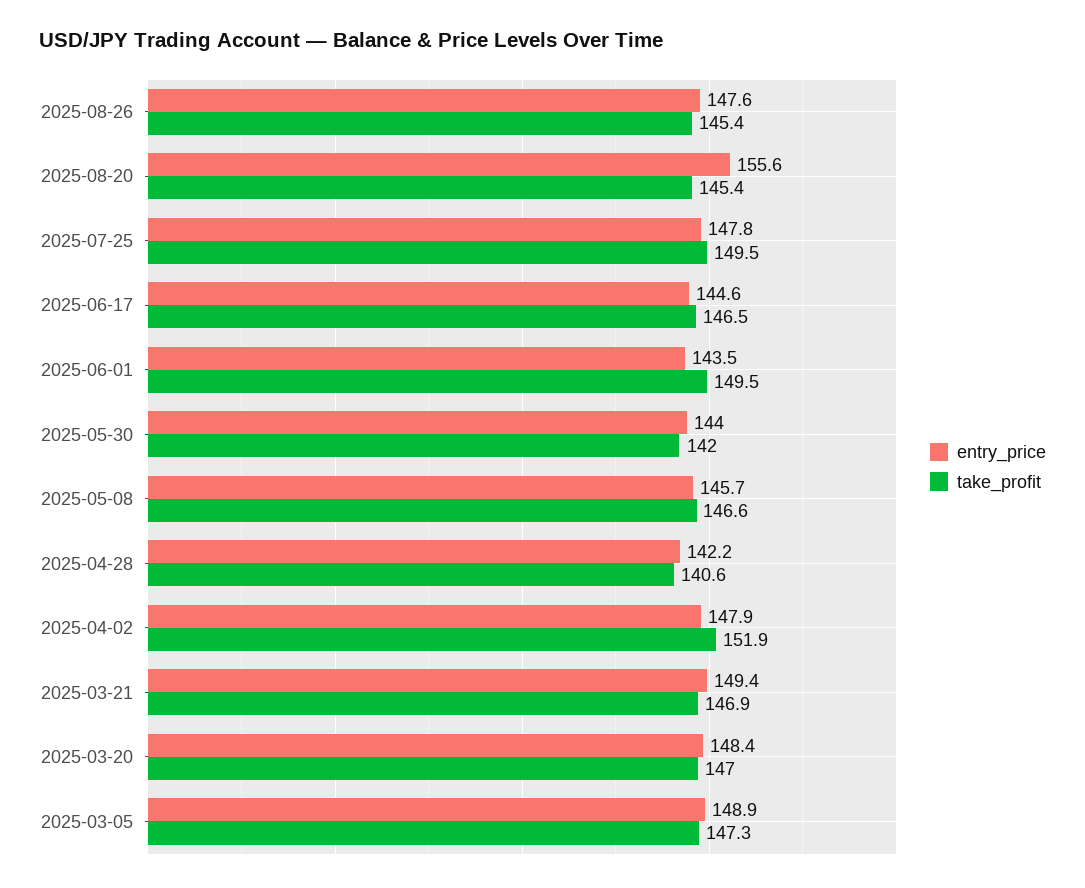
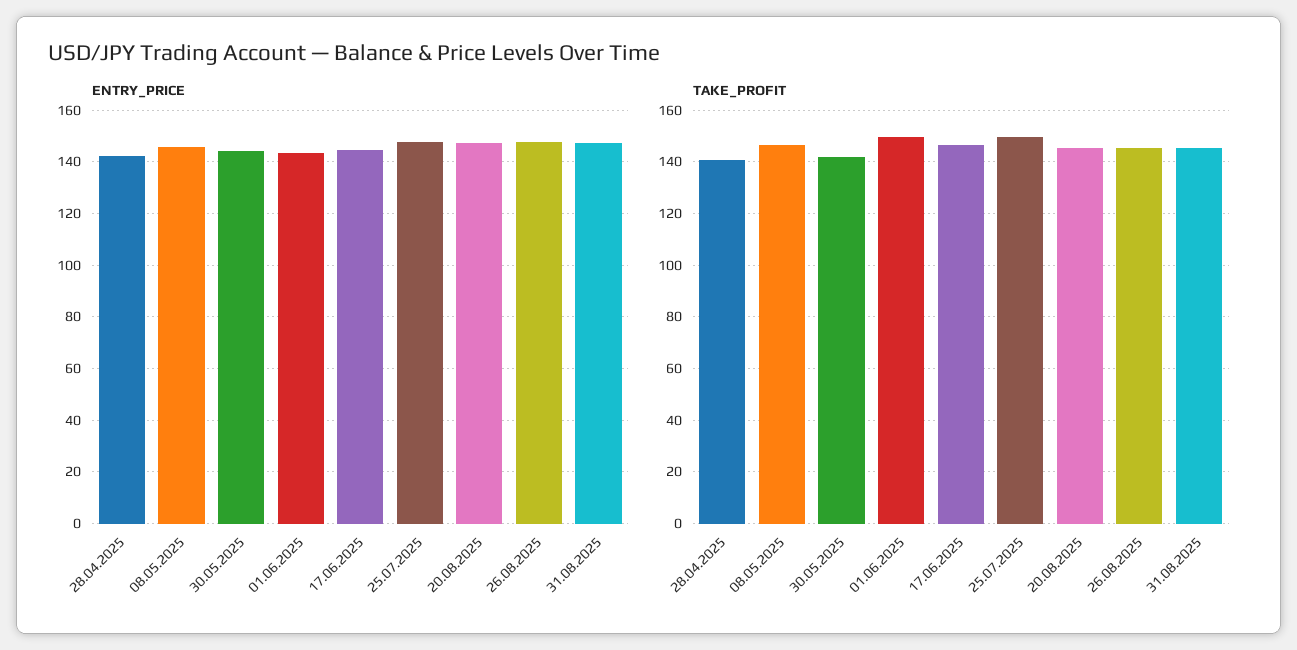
entry_price, 2025-08-20: 155.6 -> 147.5
entry_price, 2025-04-02: 147.9 -> none
take_profit, 2025-04-02: 151.9 -> none
entry_price, 2025-03-21: 149.4 -> none
take_profit, 2025-03-21: 146.9 -> none
entry_price, 2025-03-20: 148.4 -> none
take_profit, 2025-03-20: 147 -> none
entry_price, 2025-03-05: 148.9 -> none
take_profit, 2025-03-05: 147.3 -> none
entry_price, 31.08.2025: none -> 147.5
take_profit, 31.08.2025: none -> 145

